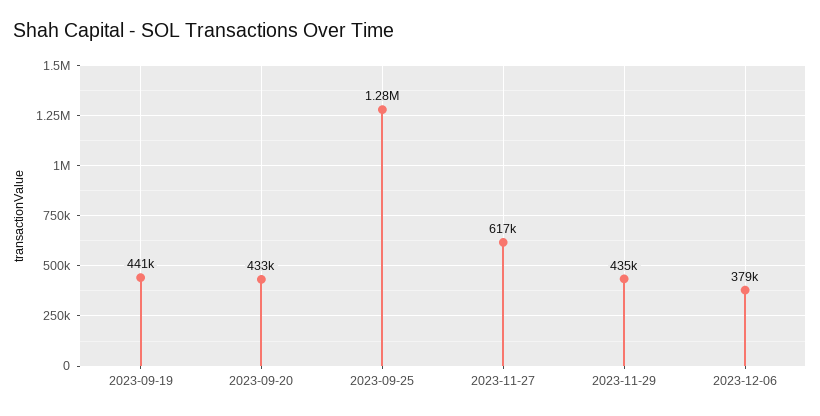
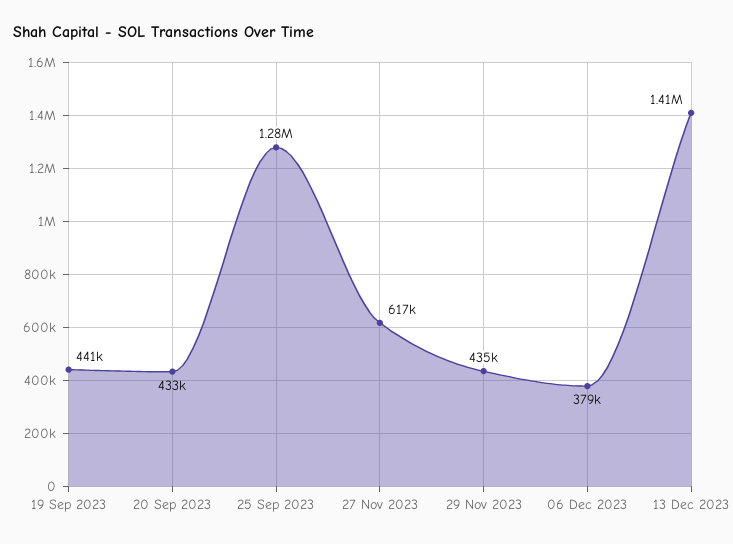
13 Dec 2023: none -> 1410000

